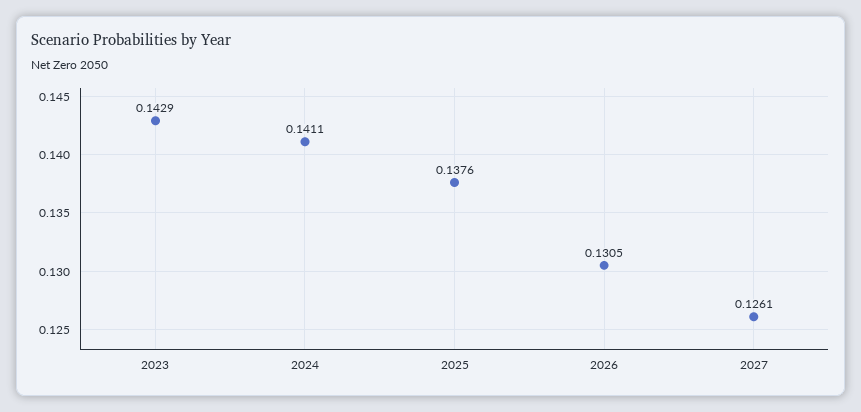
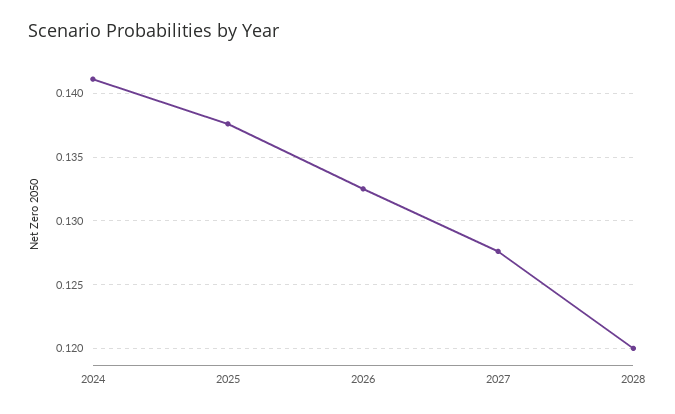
2023: 0.1429 -> none
2026: 0.1305 -> 0.1325
2027: 0.1261 -> 0.1275
2028: none -> 0.12

